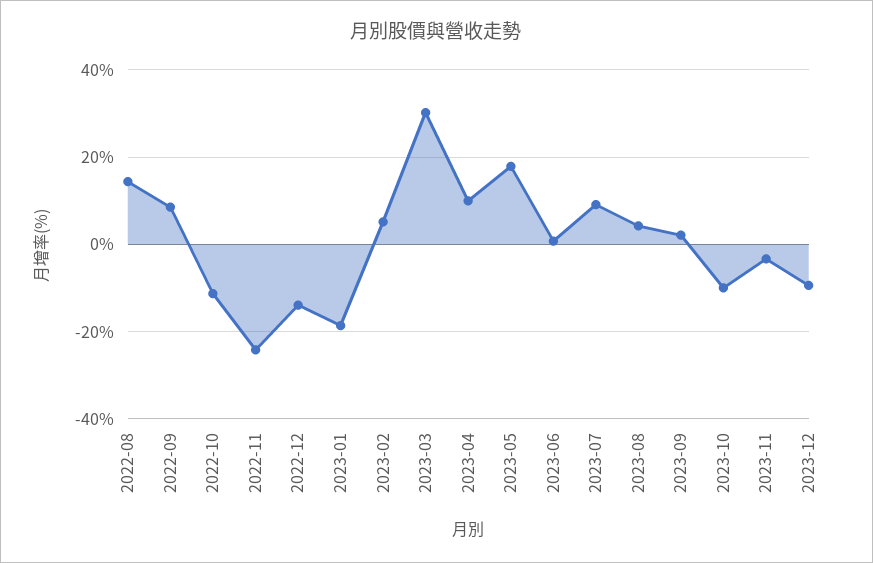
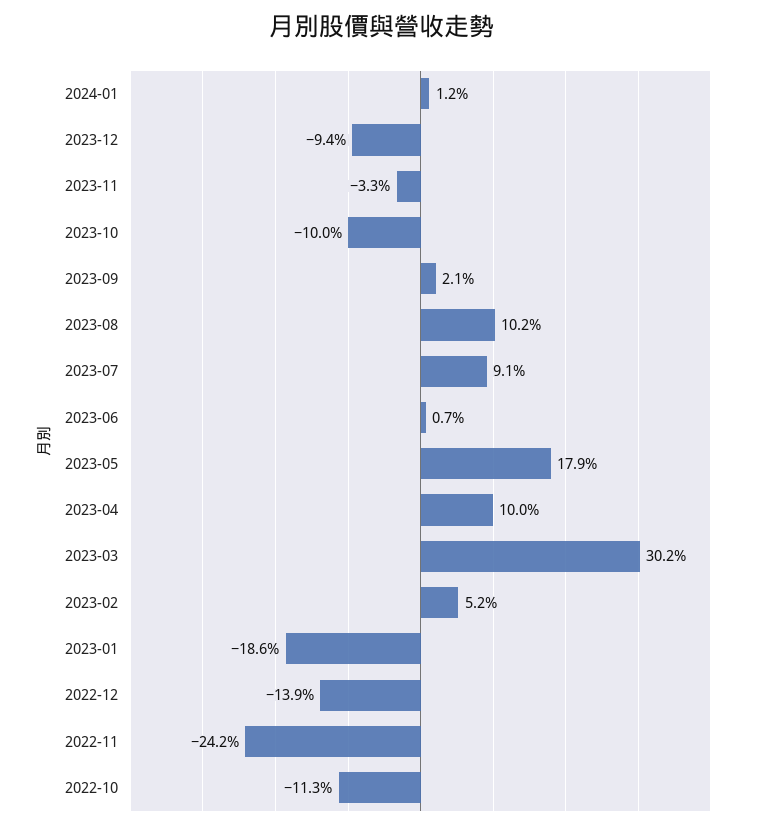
2022-08: 14 -> none
2022-09: 8 -> none
2023-08: 4 -> 10.2
2024-01: none -> 1.2

